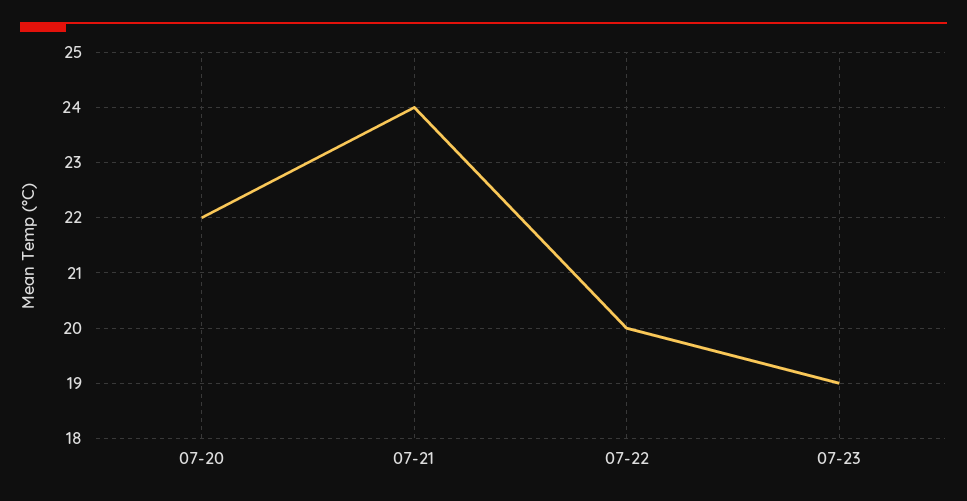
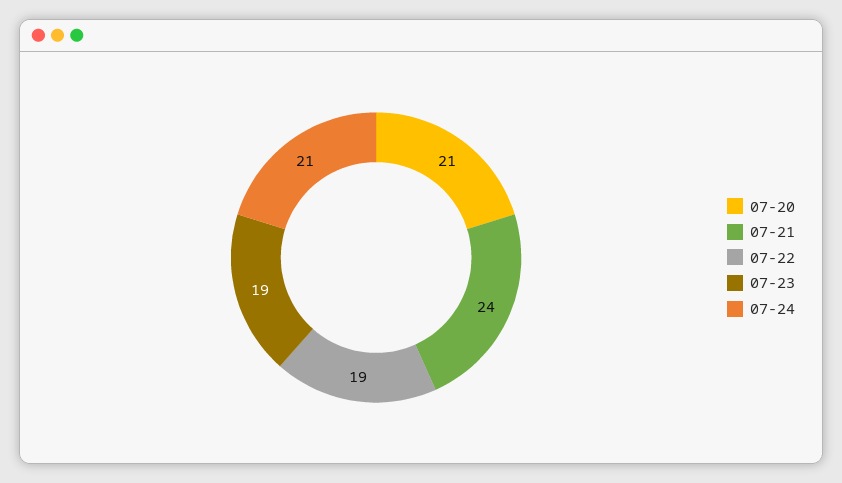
07-20: 22 -> 21
07-22: 20 -> 19
07-24: none -> 21

